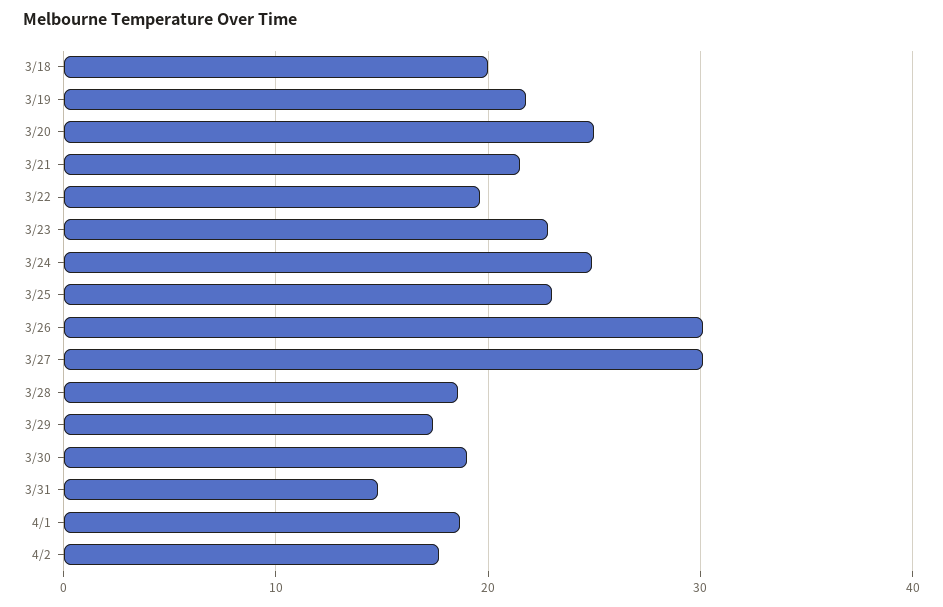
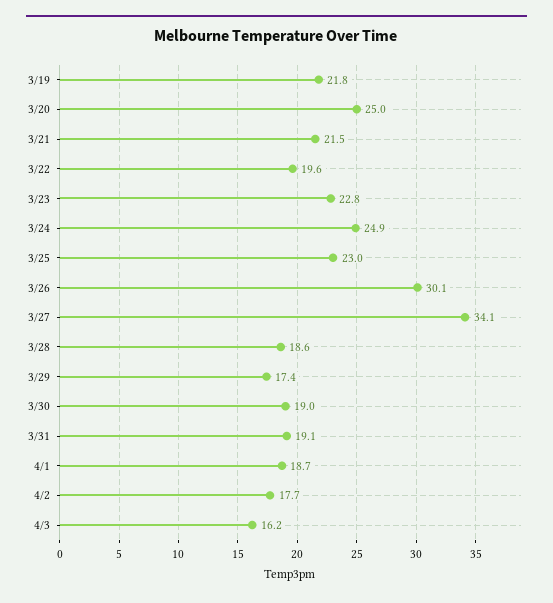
3/18: 20 -> none
3/27: 30 -> 34.1
3/31: 15 -> 19.1
4/3: none -> 16.2

